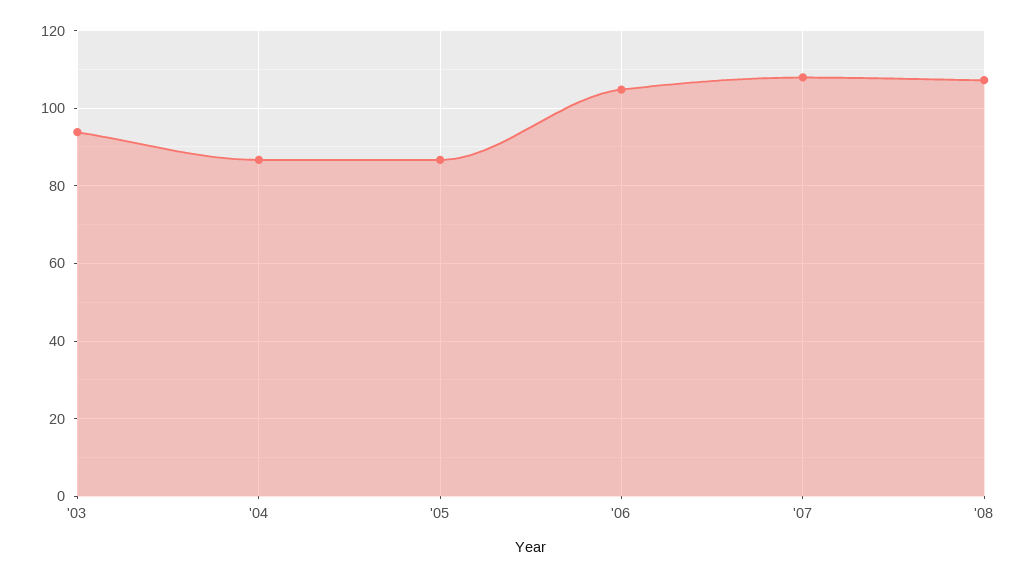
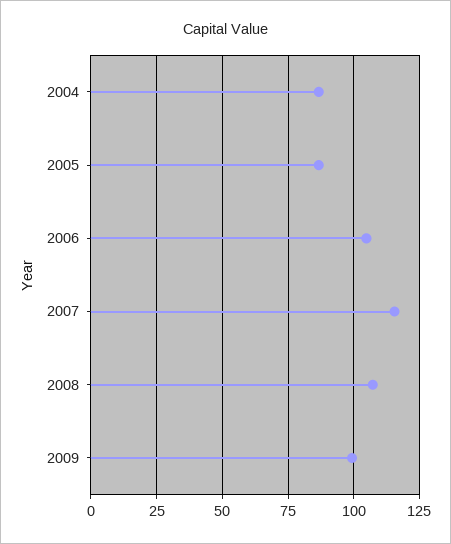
'03: 94 -> none
'07: 108 -> 115
2009: none -> 100

